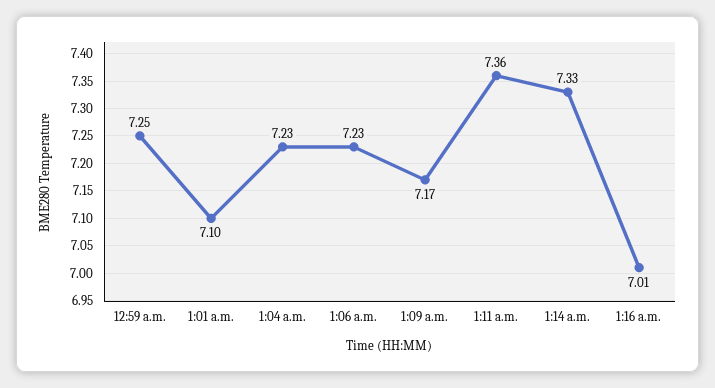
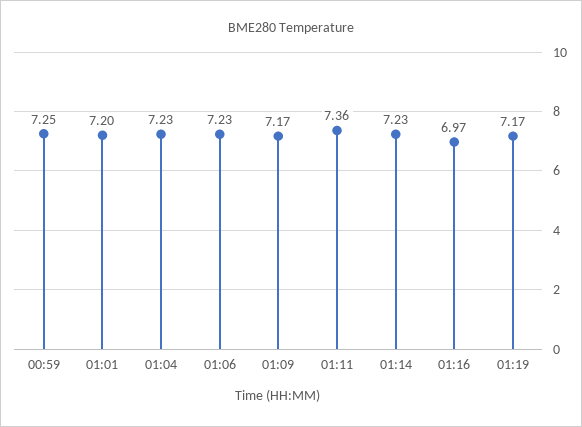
1:01 a.m.: 7.1 -> 7.2
1:14 a.m.: 7.33 -> 7.23
1:16 a.m.: 7.01 -> 6.97
01:19: none -> 7.17

